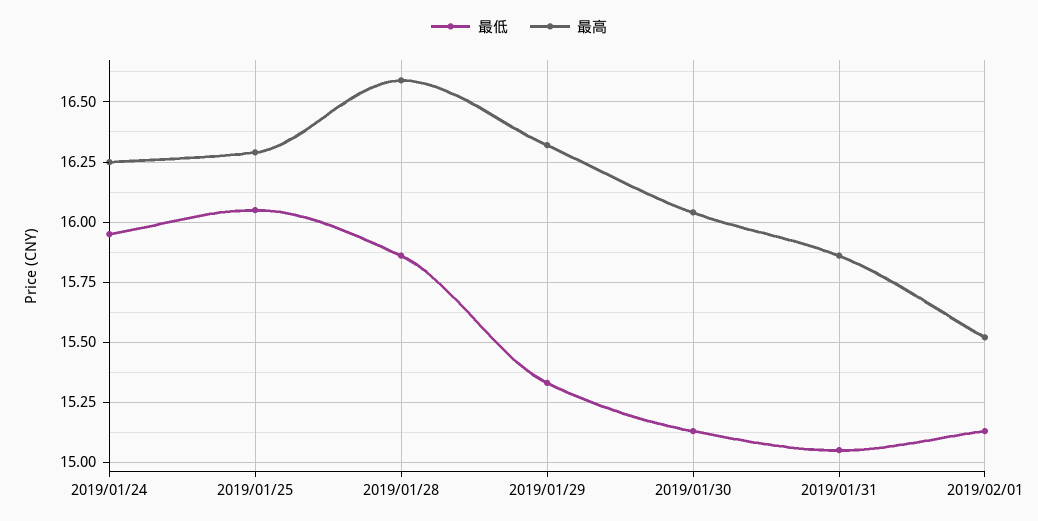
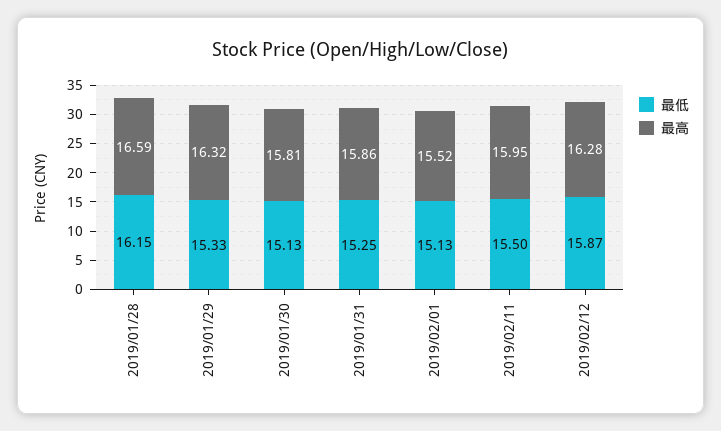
最低, 2019/01/24: 15.95 -> none
最高, 2019/01/24: 16.25 -> none
最低, 2019/01/25: 16.05 -> none
最高, 2019/01/25: 16.3 -> none
最低, 2019/01/28: 15.85 -> 16.15
最高, 2019/01/30: 16.05 -> 15.81
最低, 2019/01/31: 15.05 -> 15.25
最低, 2019/02/11: none -> 15.5
最高, 2019/02/11: none -> 15.95
最低, 2019/02/12: none -> 15.87
最高, 2019/02/12: none -> 16.28

